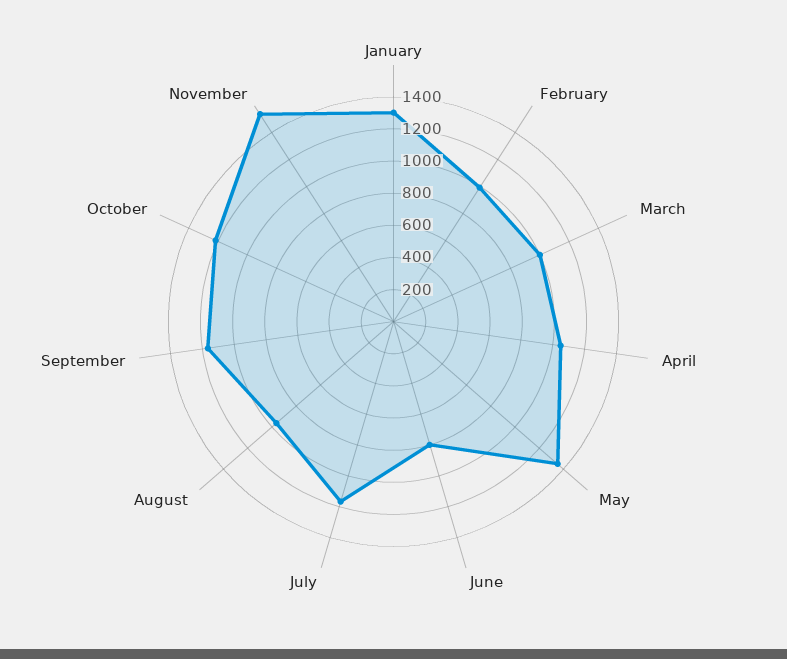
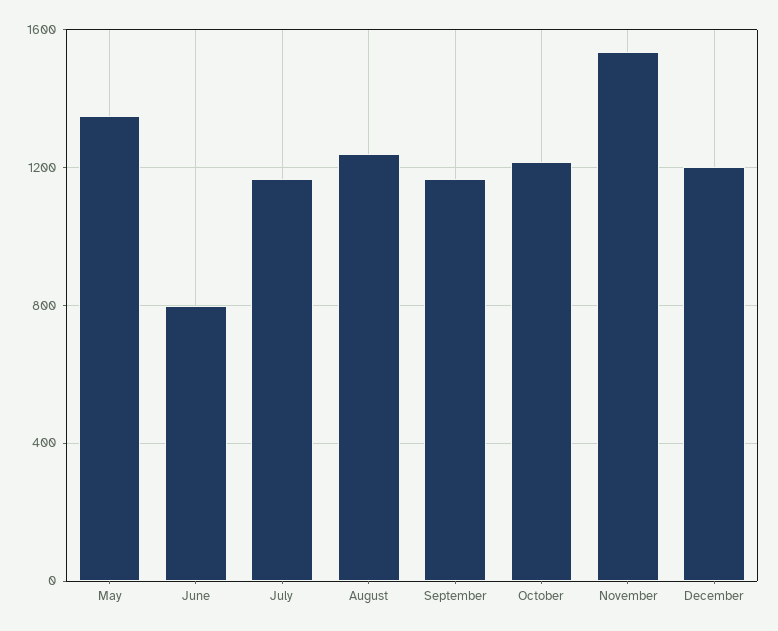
January: 1300 -> none
February: 1000 -> none
March: 1000 -> none
April: 1050 -> none
August: 950 -> 1250
December: none -> 1200

